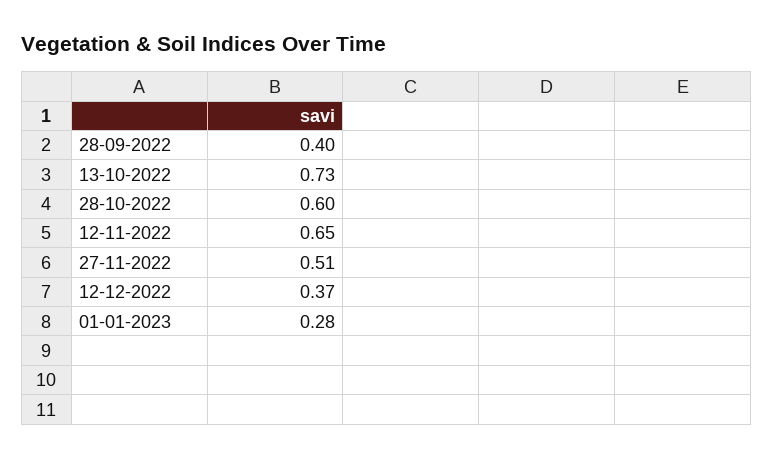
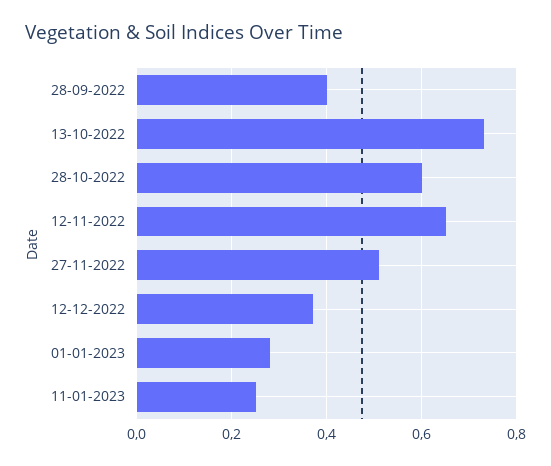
11-01-2023: none -> 0.25

